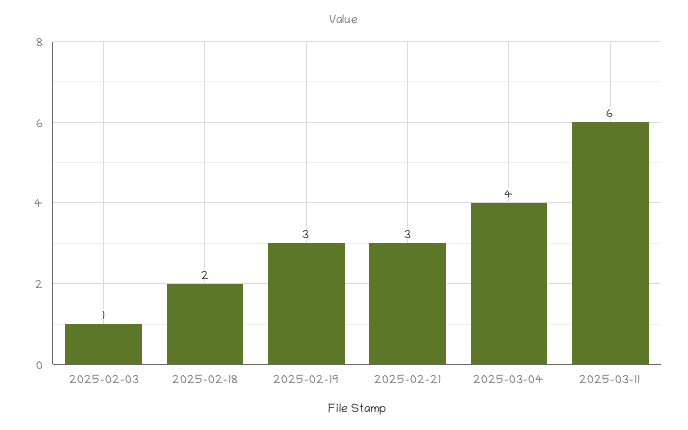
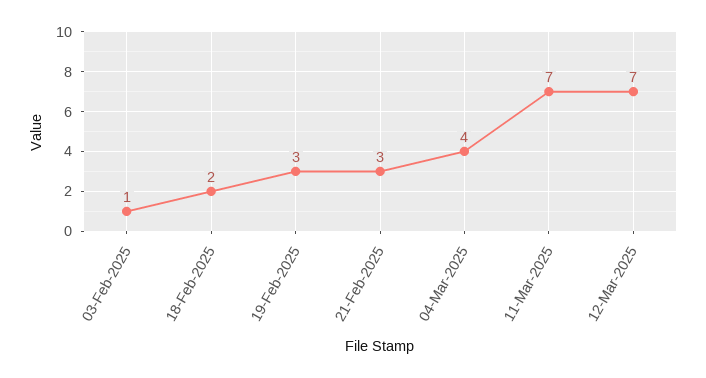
2025-03-11: 6 -> 7
12-Mar-2025: none -> 7

